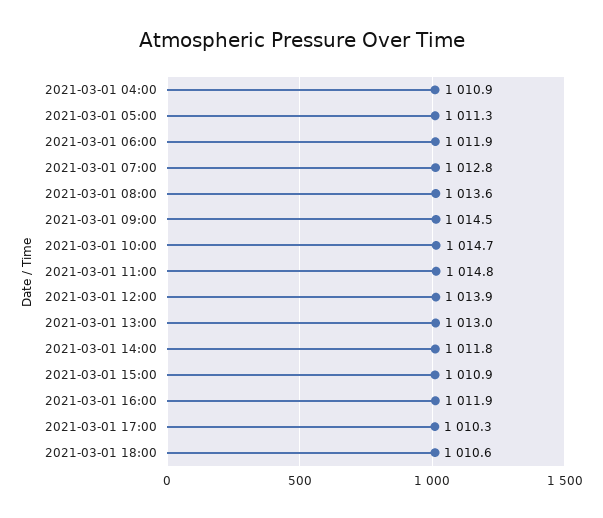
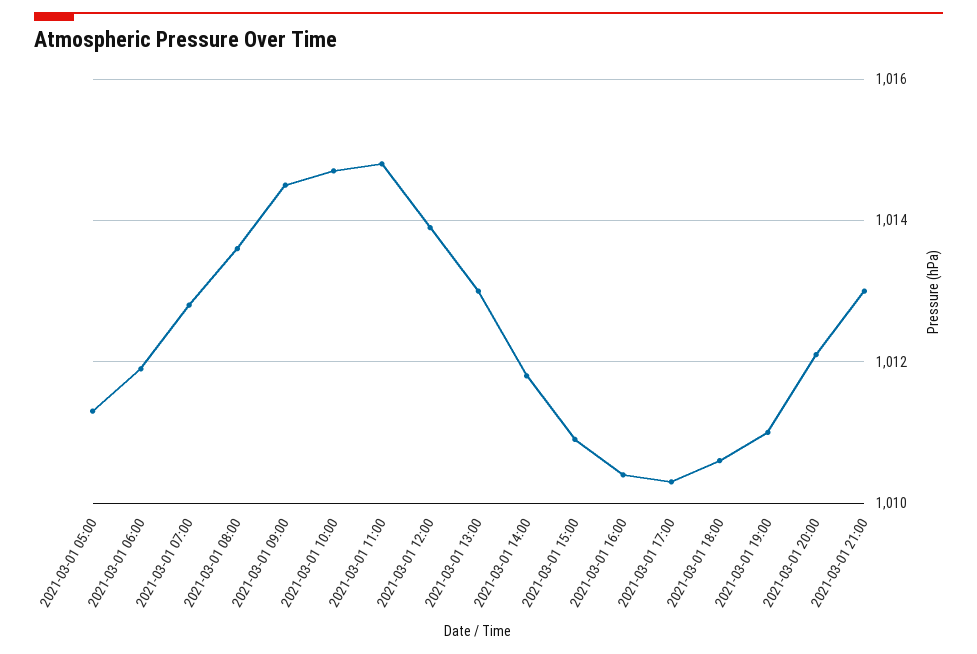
2021-03-01 04:00: 1010.9 -> none
2021-03-01 16:00: 1011.9 -> 1010.5
2021-03-01 19:00: none -> 1011
2021-03-01 20:00: none -> 1012
2021-03-01 21:00: none -> 1013

